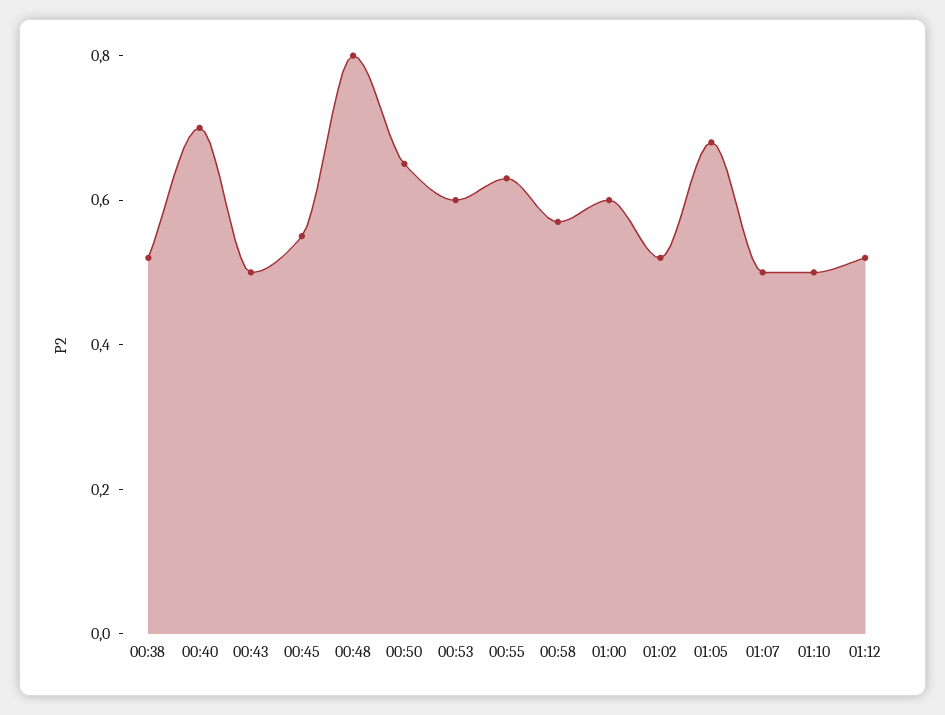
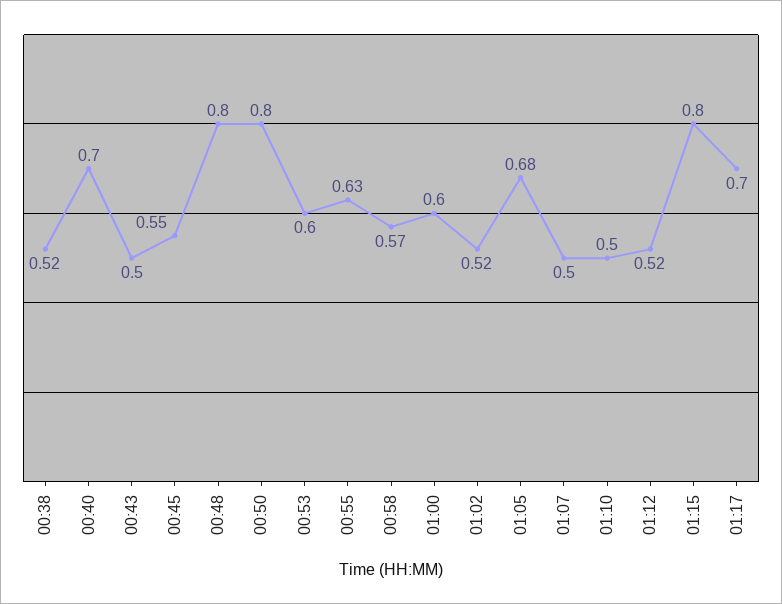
00:50: 0.65 -> 0.8
01:15: none -> 0.8
01:17: none -> 0.7

